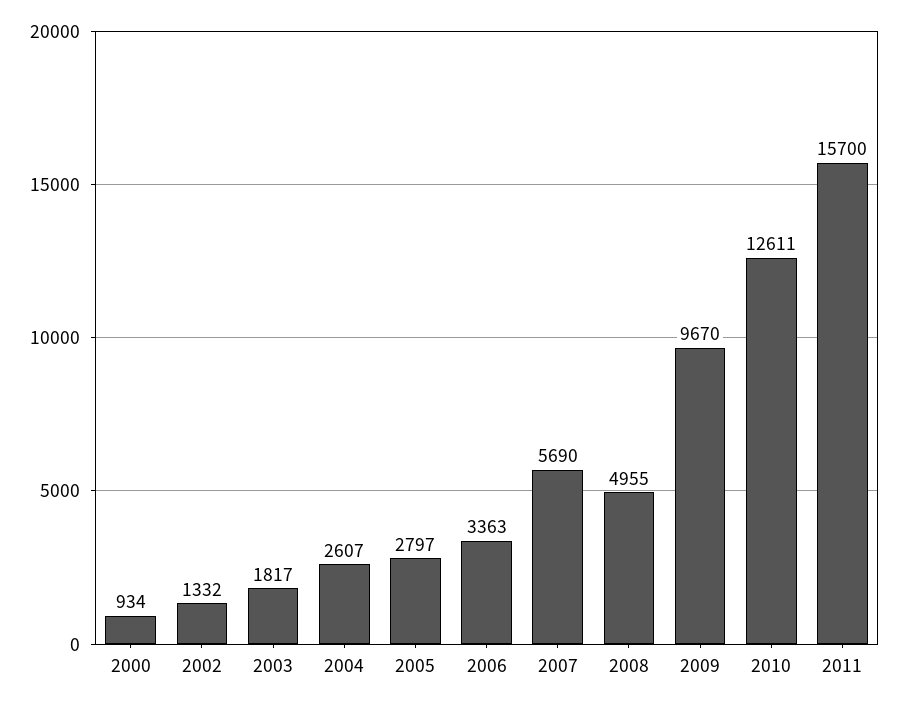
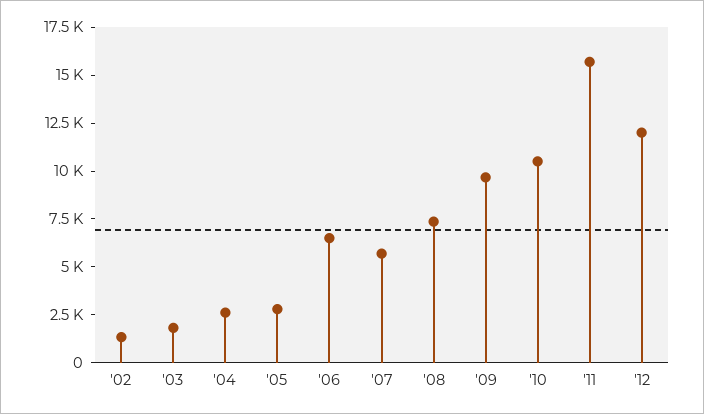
2000: 934 -> none
2006: 3363 -> 6500
2008: 4955 -> 7500
2010: 12611 -> 10500
'12: none -> 12000

